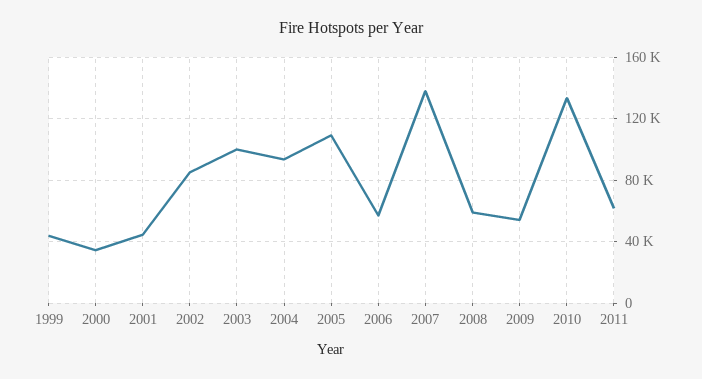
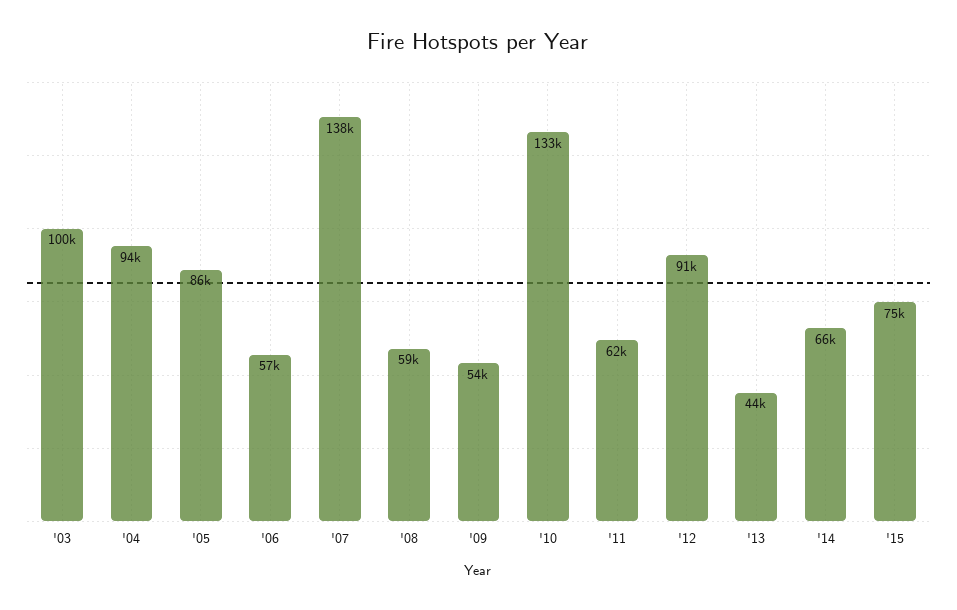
1999: 45000 -> none
2000: 35000 -> none
2001: 45000 -> none
2002: 85000 -> none
2005: 110000 -> 86000
'12: none -> 91000
'13: none -> 44000
'14: none -> 66000
'15: none -> 75000

